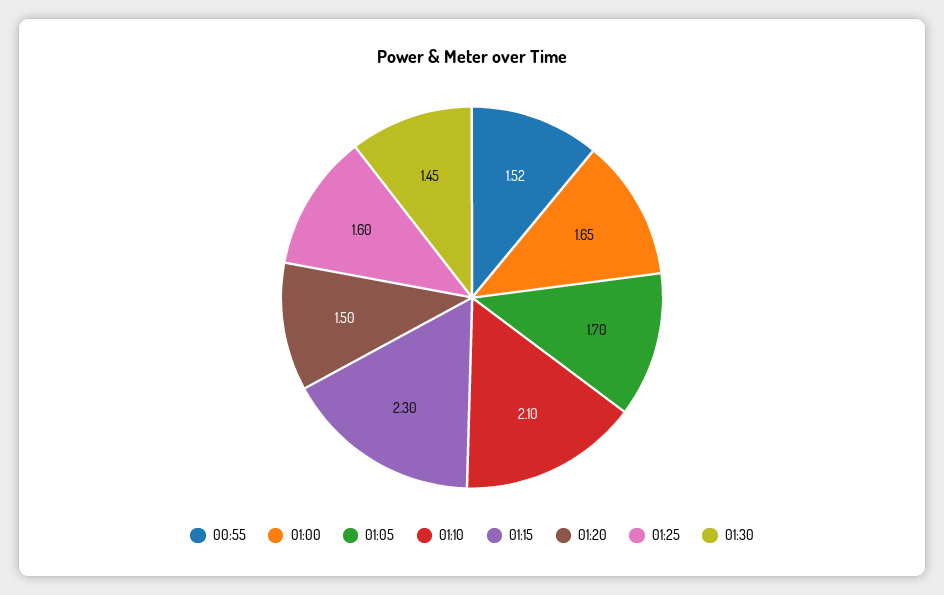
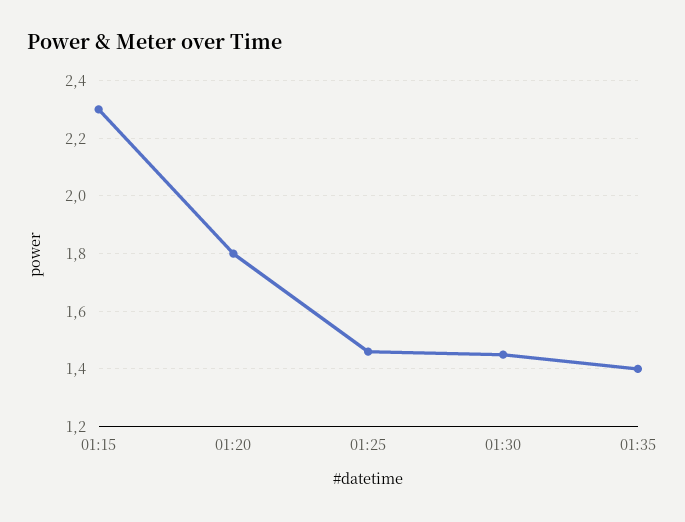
00:55: 1.52 -> none
01:00: 1.65 -> none
01:05: 1.7 -> none
01:10: 2.1 -> none
01:20: 1.5 -> 1.8
01:25: 1.6 -> 1.45
01:35: none -> 1.4

